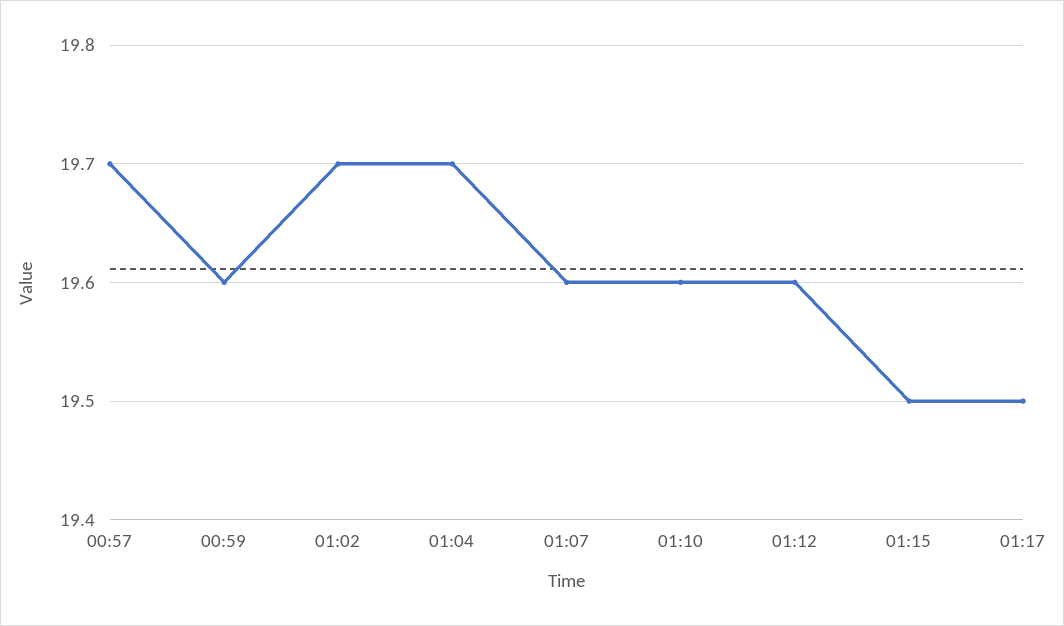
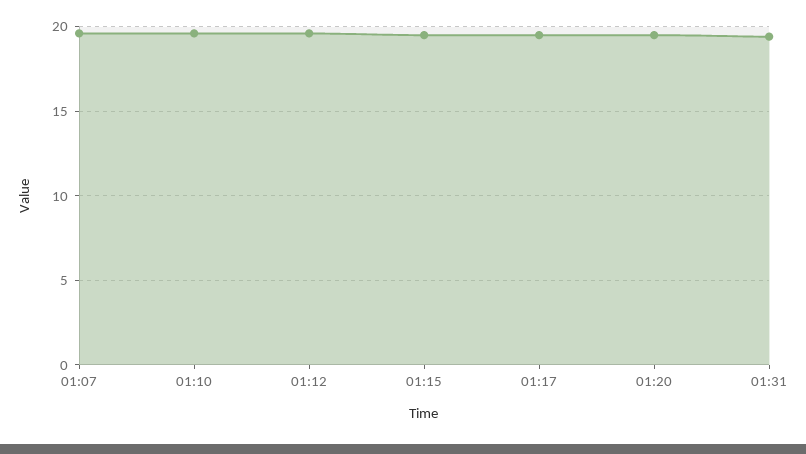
00:57: 19.7 -> none
00:59: 19.6 -> none
01:02: 19.7 -> none
01:04: 19.7 -> none
01:20: none -> 19.5
01:31: none -> 19.5

